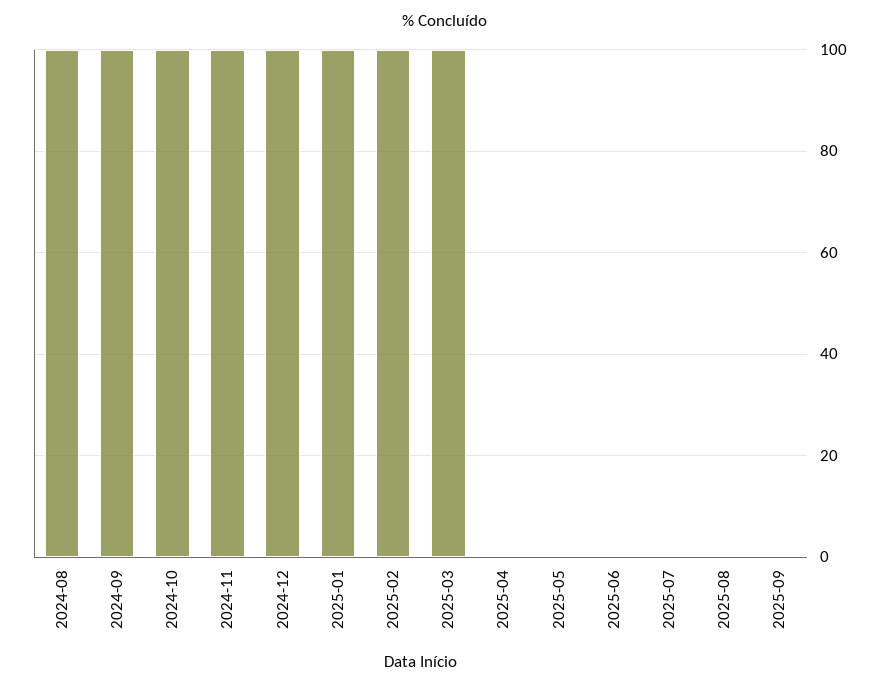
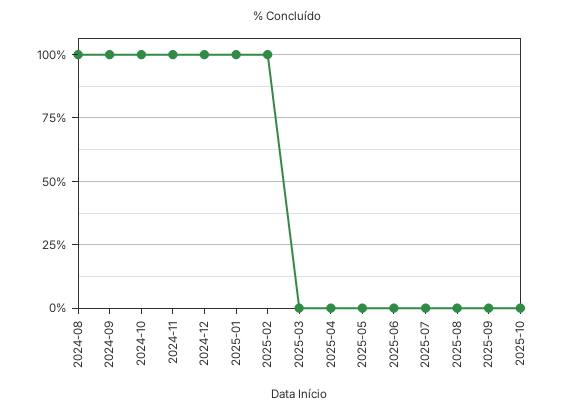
2025-03: 100 -> 0
2025-10: none -> 0

